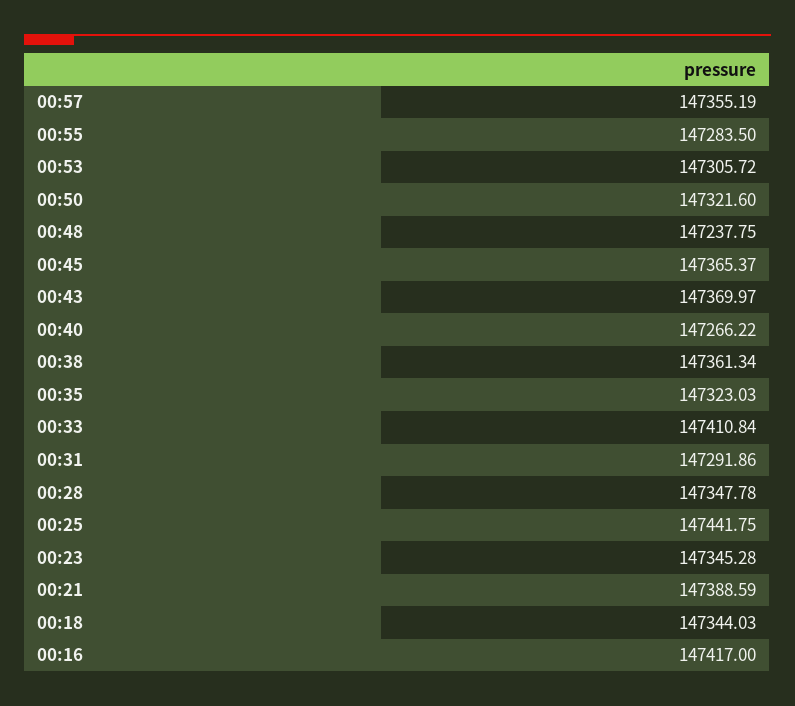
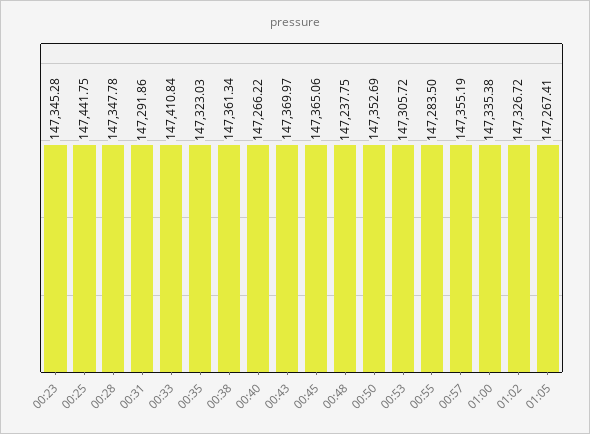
00:50: 147321.6 -> 147352.69
00:45: 147365.37 -> 147365.06
00:21: 147388.59 -> none
00:18: 147344.03 -> none
00:16: 147417 -> none
01:00: none -> 147335.38
01:02: none -> 147326.72
01:05: none -> 147267.41

